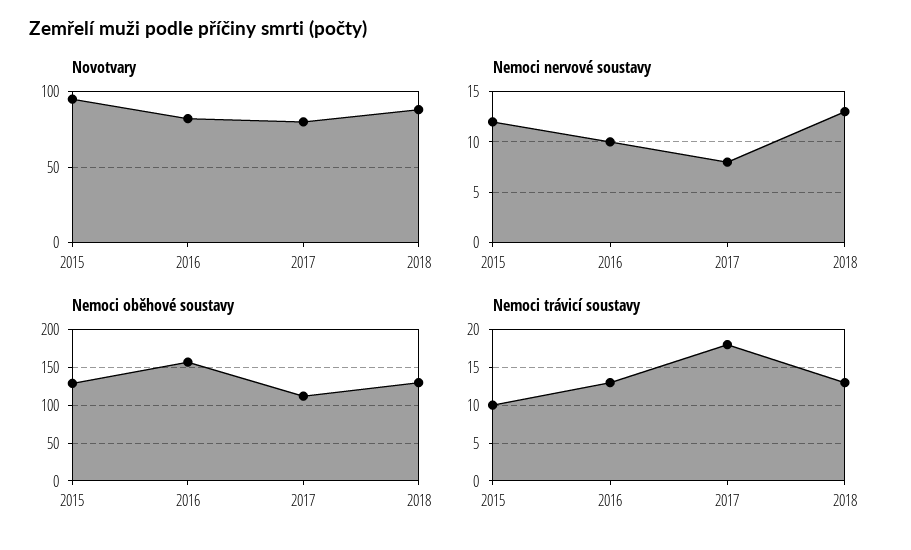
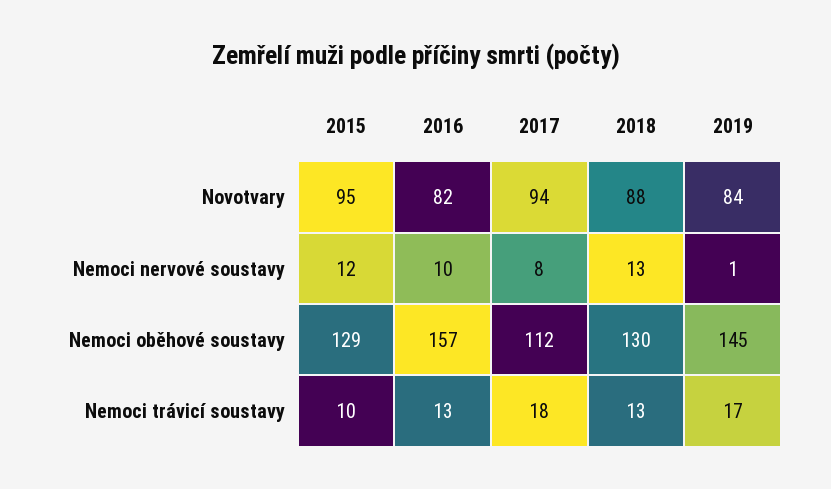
Novotvary, 2017: 80 -> 94
Novotvary, 2019: none -> 84
Nemoci nervové soustavy, 2019: none -> 1
Nemoci oběhové soustavy, 2019: none -> 145
Nemoci trávicí soustavy, 2019: none -> 17

